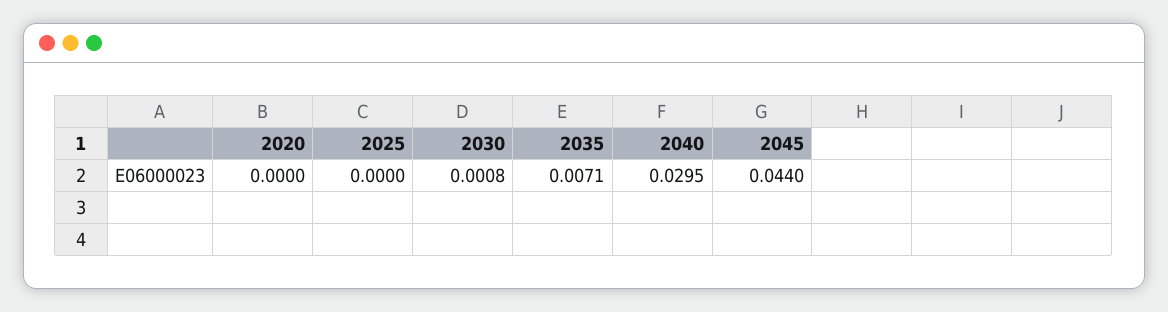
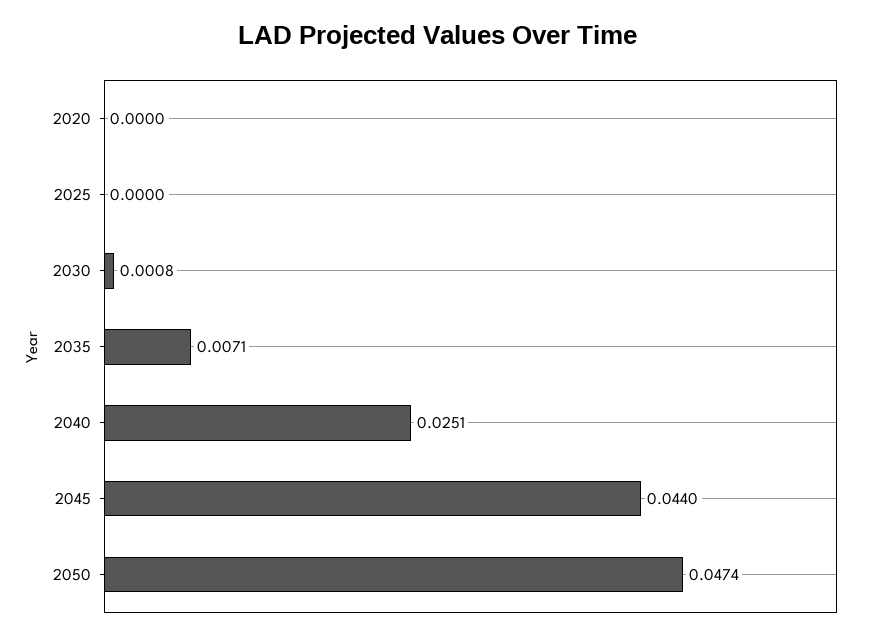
2040: 0.0295 -> 0.0251
2050: none -> 0.0474

